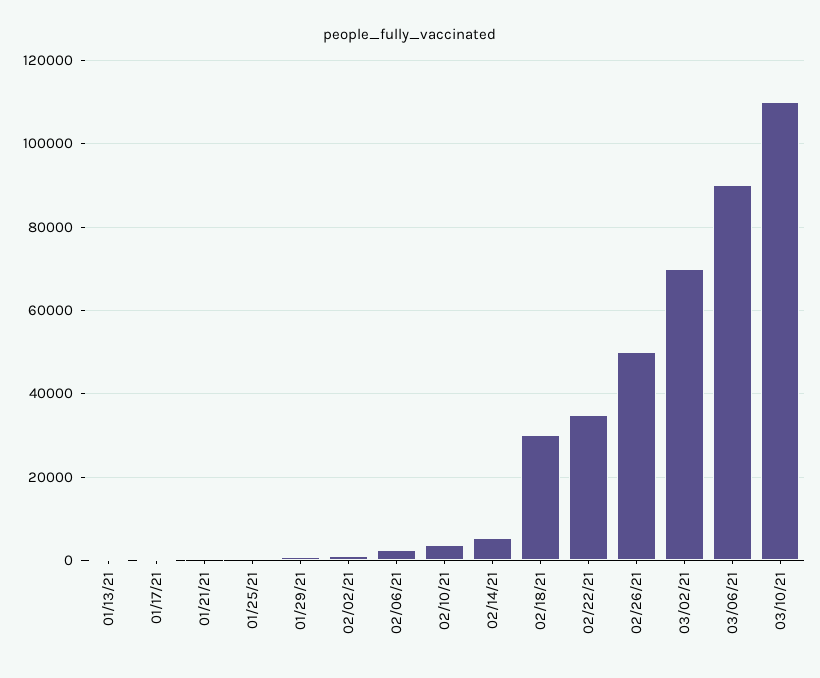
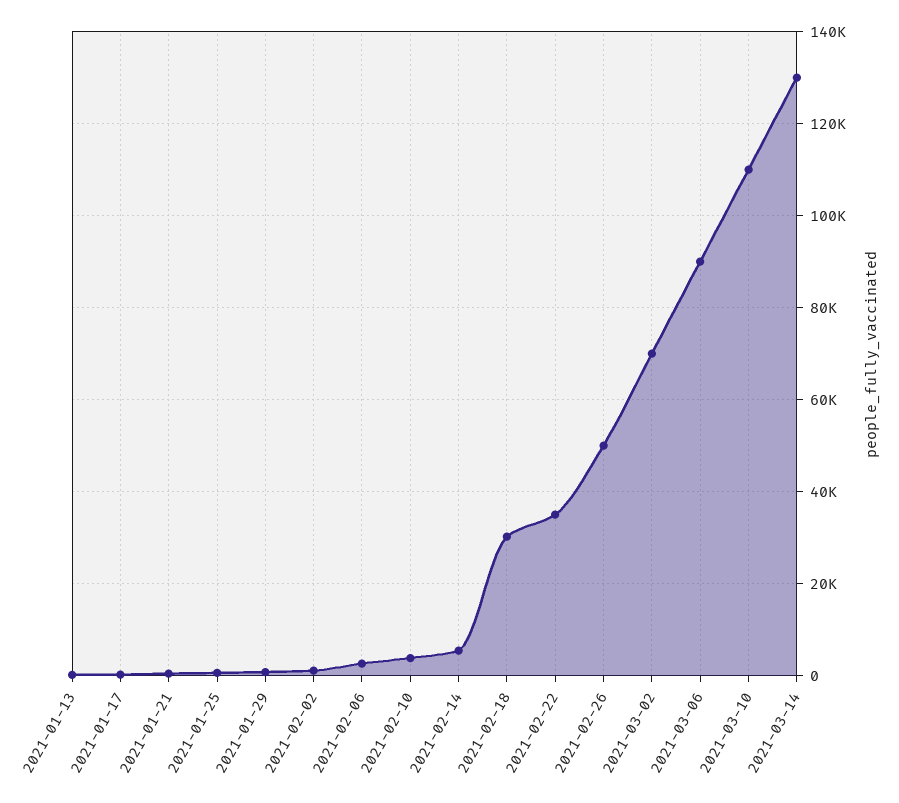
2021-03-14: none -> 130000

